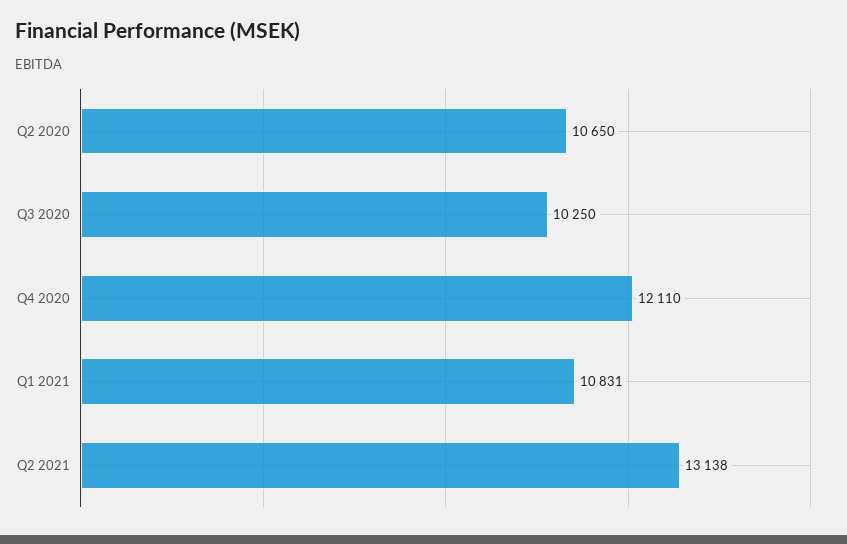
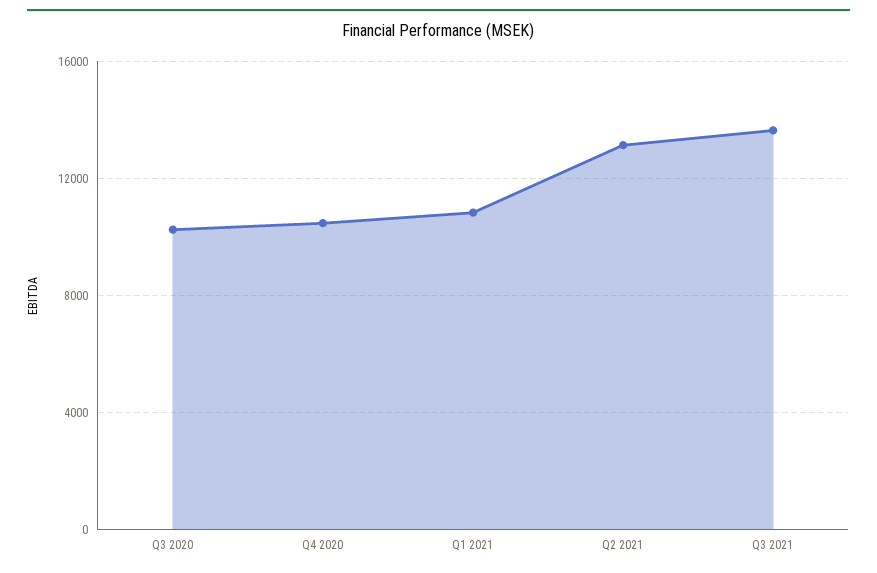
Q2 2020: 10650 -> none
Q4 2020: 12110 -> 10500
Q3 2021: none -> 13500

